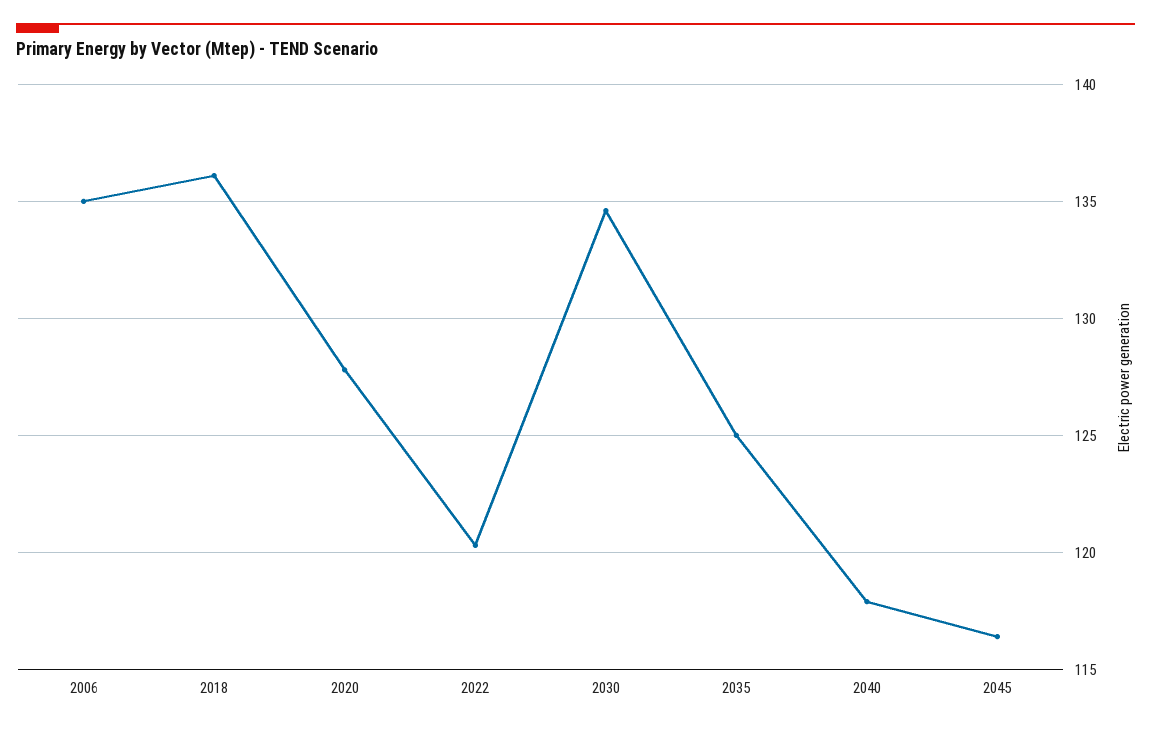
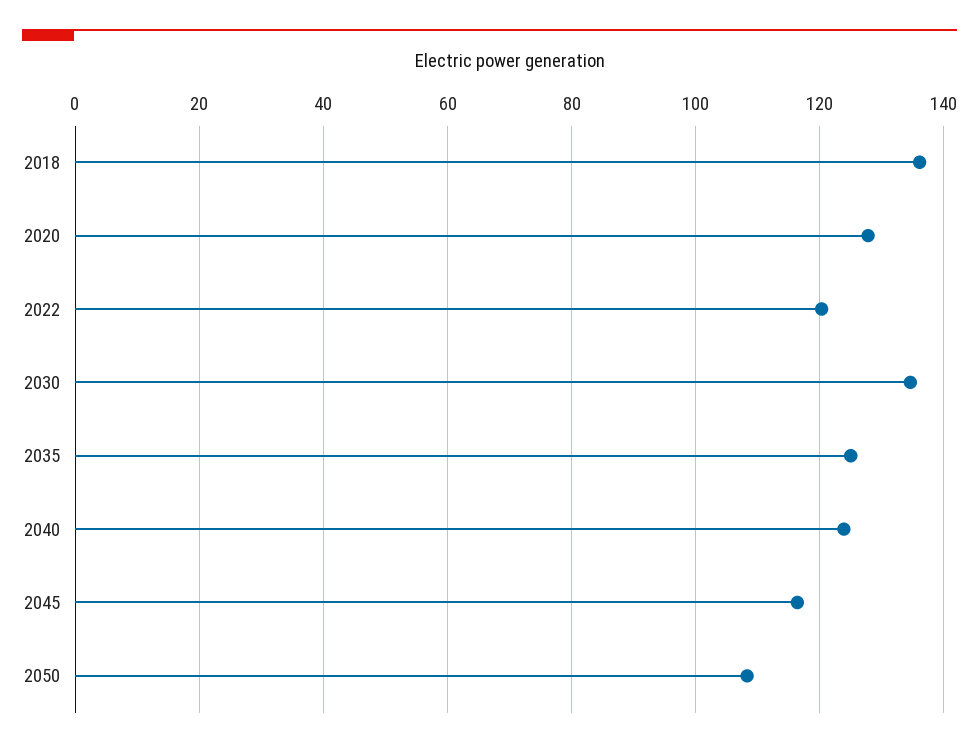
2006: 135 -> none
2040: 118 -> 124
2050: none -> 108

